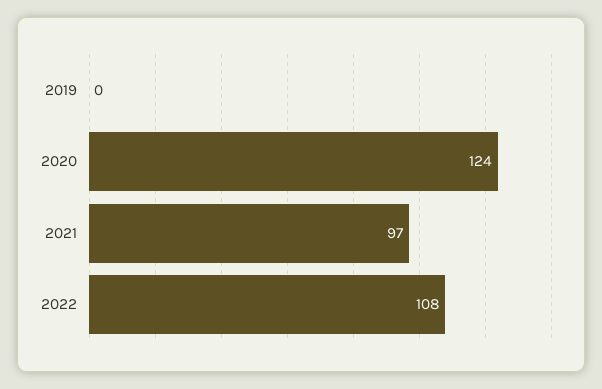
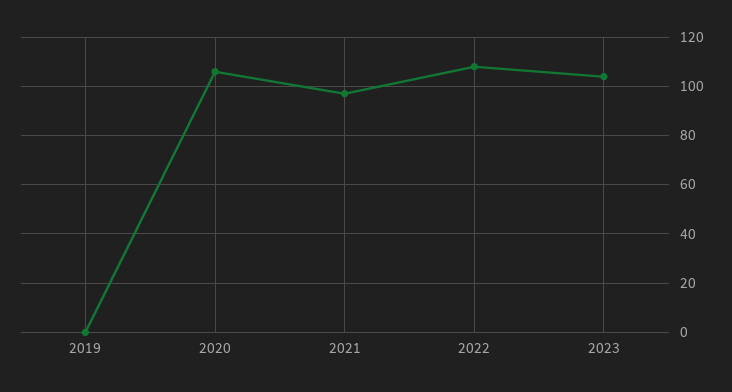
2020: 124 -> 105
2023: none -> 105

